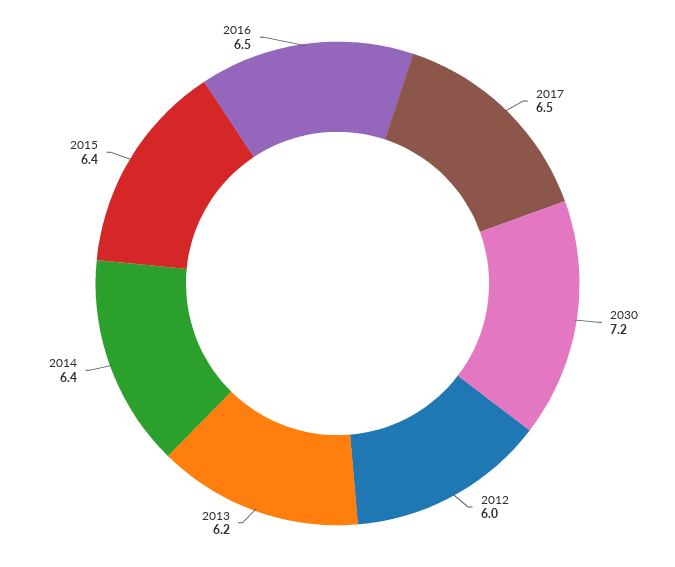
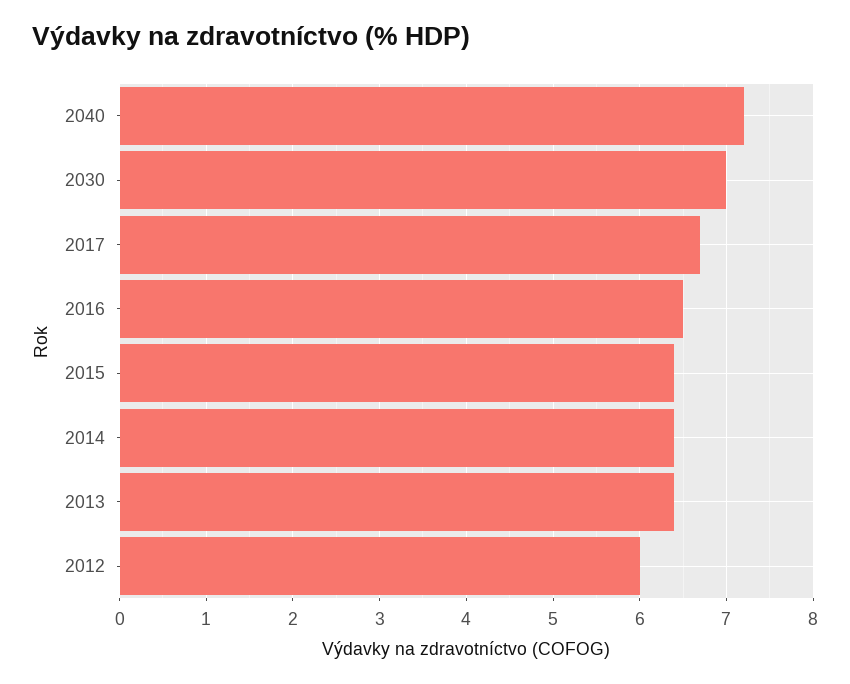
2017: 6.5 -> 6.7
2030: 7.2 -> 7
2013: 6.2 -> 6.4
2040: none -> 7.2

